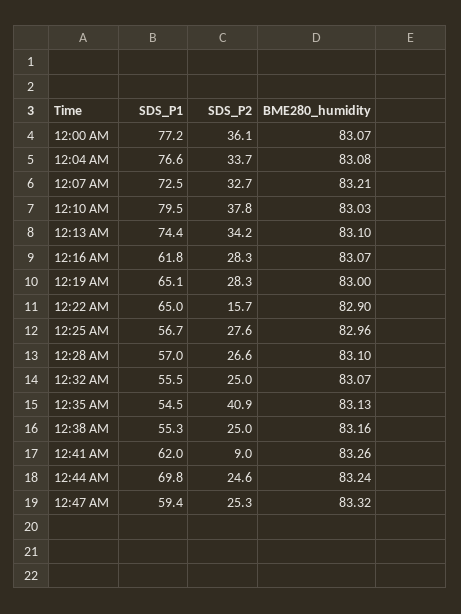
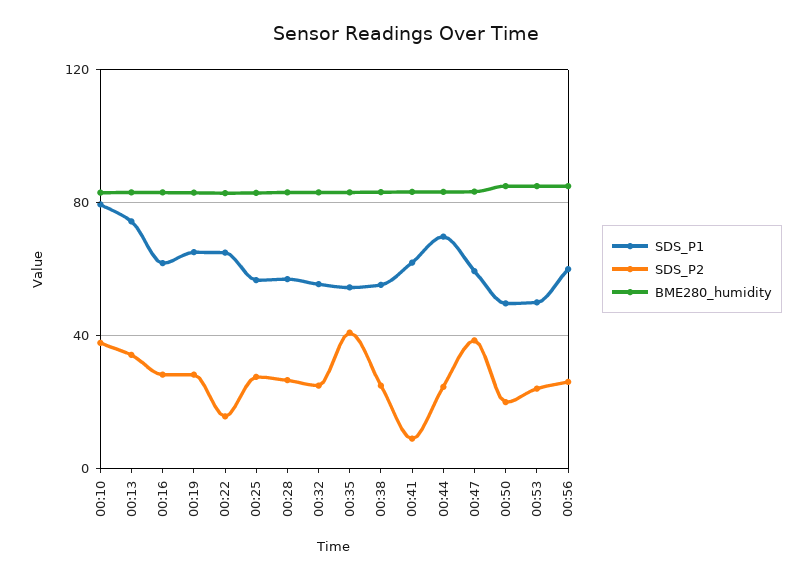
SDS_P1, 12:00 AM: 77.2 -> none
SDS_P2, 12:00 AM: 36.1 -> none
BME280_humidity, 12:00 AM: 83.07 -> none
SDS_P1, 12:04 AM: 76.6 -> none
SDS_P2, 12:04 AM: 33.7 -> none
BME280_humidity, 12:04 AM: 83.08 -> none
SDS_P1, 12:07 AM: 72.5 -> none
SDS_P2, 12:07 AM: 32.7 -> none
BME280_humidity, 12:07 AM: 83.21 -> none
SDS_P2, 12:47 AM: 25.3 -> 40
SDS_P1, 00:50: none -> 50
SDS_P2, 00:50: none -> 20
BME280_humidity, 00:50: none -> 85
SDS_P1, 00:53: none -> 50
SDS_P2, 00:53: none -> 25
BME280_humidity, 00:53: none -> 85
SDS_P1, 00:56: none -> 60
SDS_P2, 00:56: none -> 25
BME280_humidity, 00:56: none -> 85

